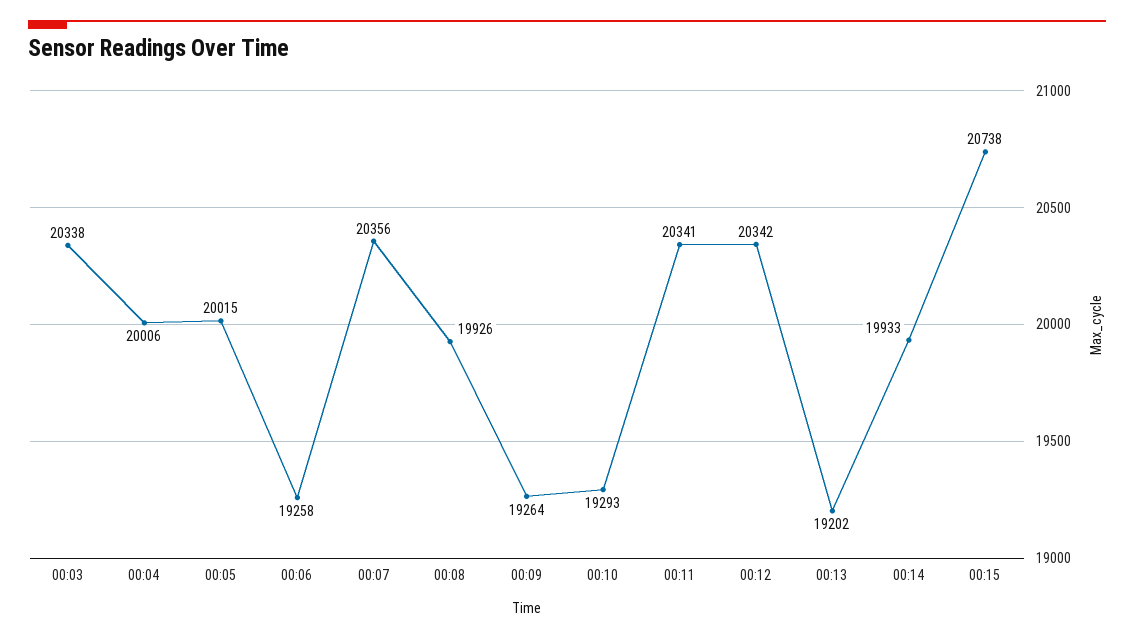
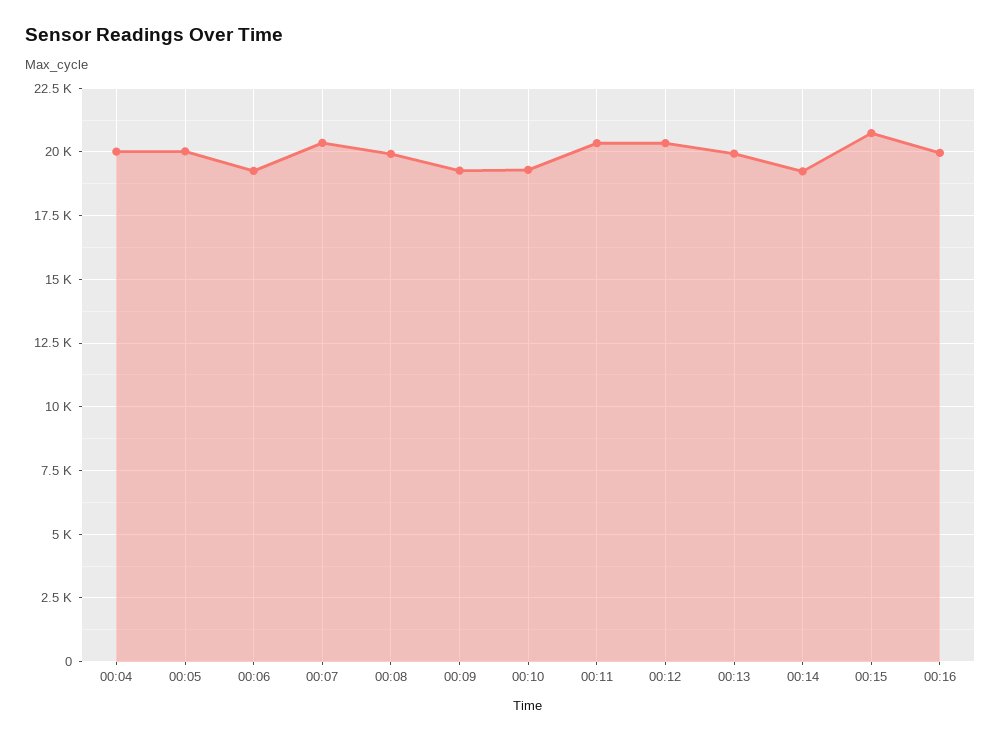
00:03: 20338 -> none
00:13: 19202 -> 20000
00:14: 19933 -> 19250
00:16: none -> 20000

